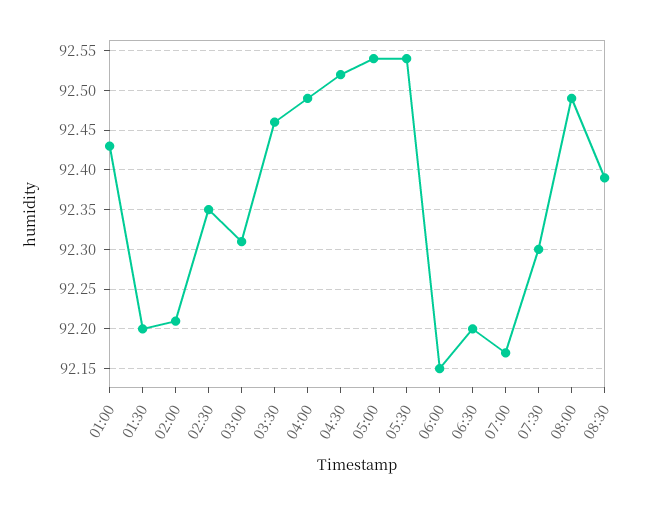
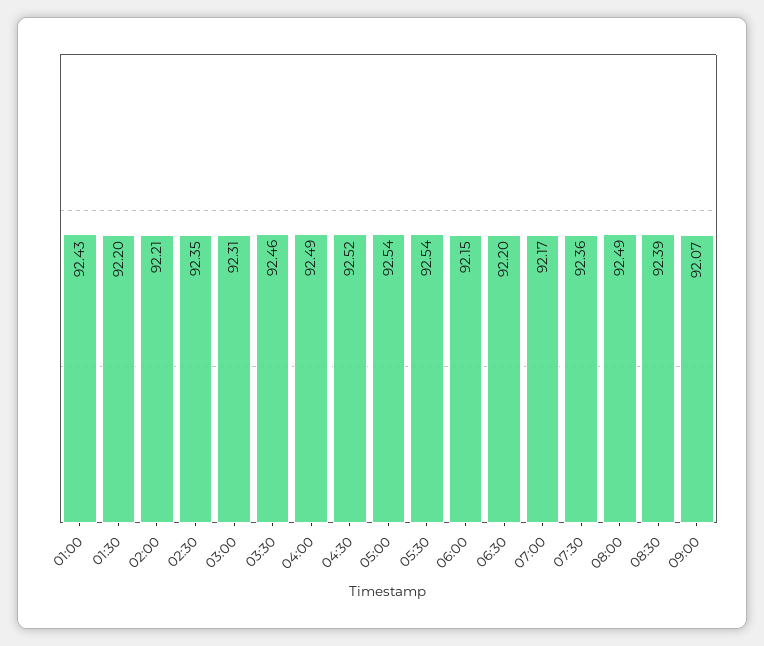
07:30: 92.3 -> 92.36
09:00: none -> 92.07

